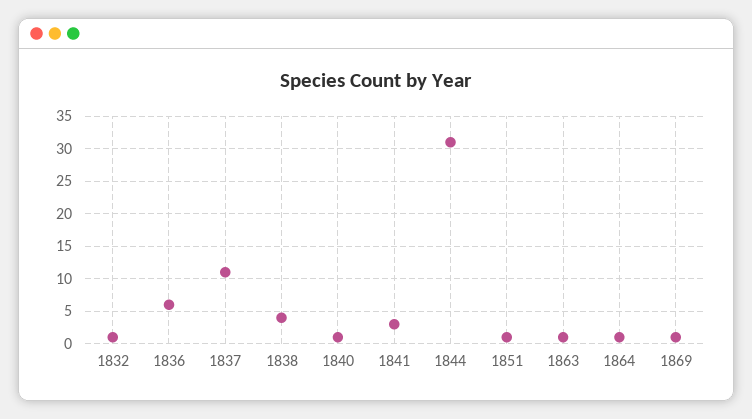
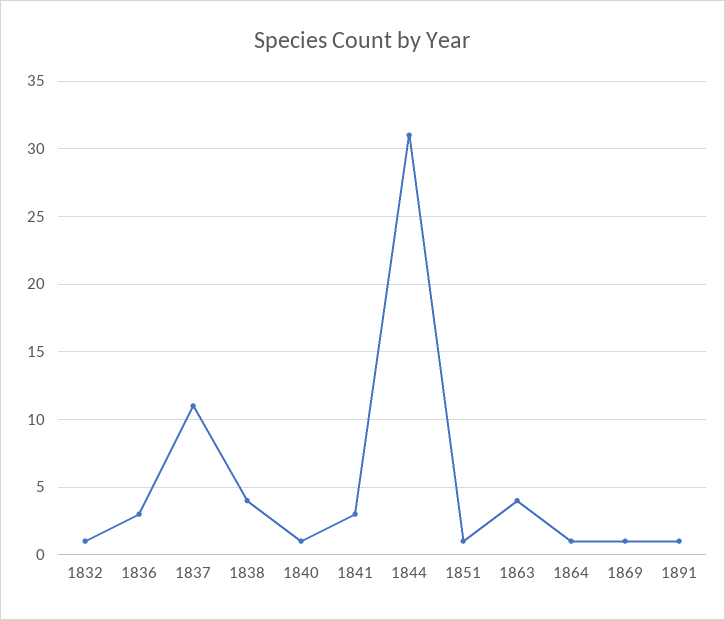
1836: 6 -> 3
1863: 1 -> 4
1891: none -> 1

